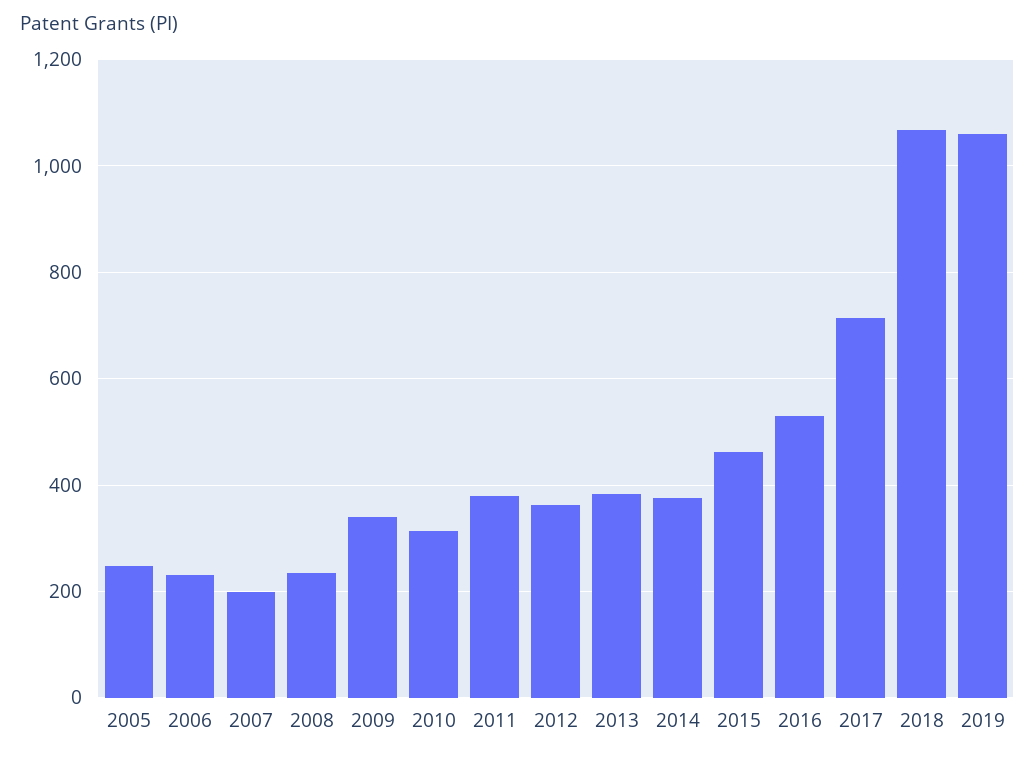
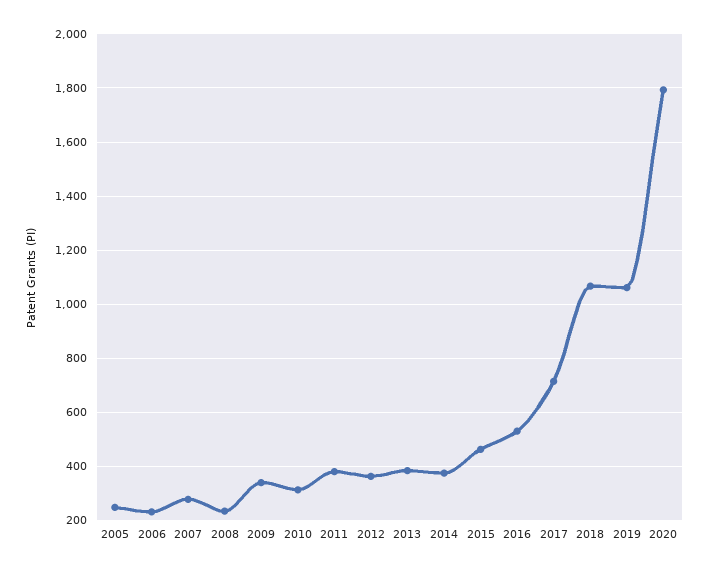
2007: 200 -> 275
2020: none -> 1800

